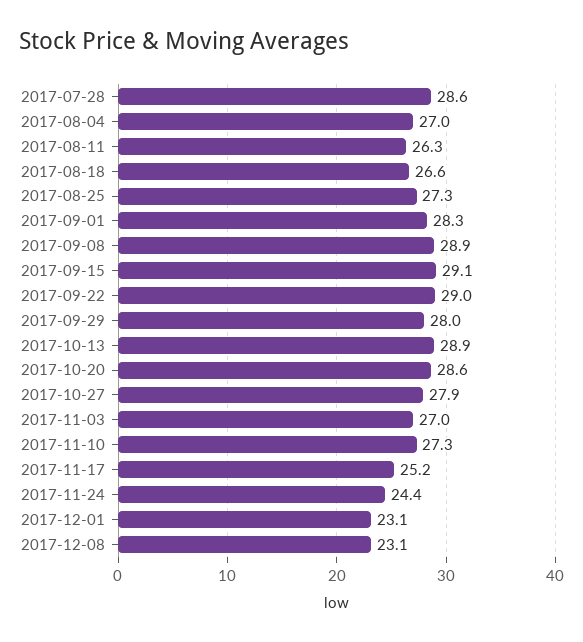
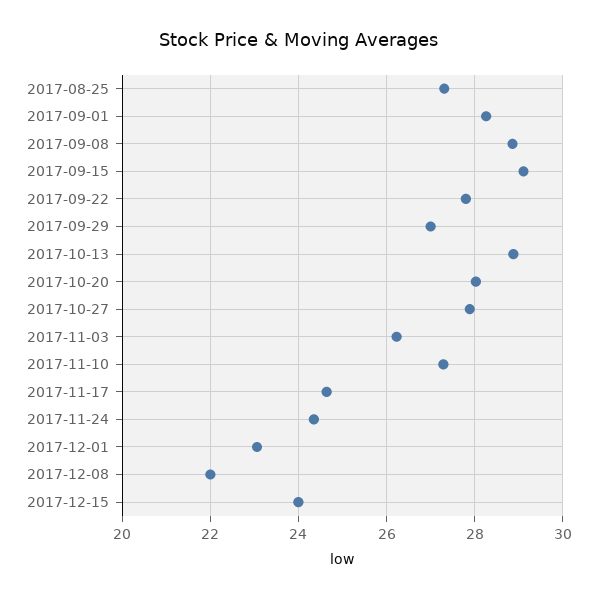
2017-07-28: 28.6 -> none
2017-08-04: 27 -> none
2017-08-11: 26.3 -> none
2017-08-18: 26.6 -> none
2017-09-22: 29 -> 27.8
2017-09-29: 28 -> 27
2017-10-20: 28.6 -> 28
2017-11-03: 27 -> 26.2
2017-11-17: 25.2 -> 24.6
2017-12-08: 23.1 -> 22
2017-12-15: none -> 24

